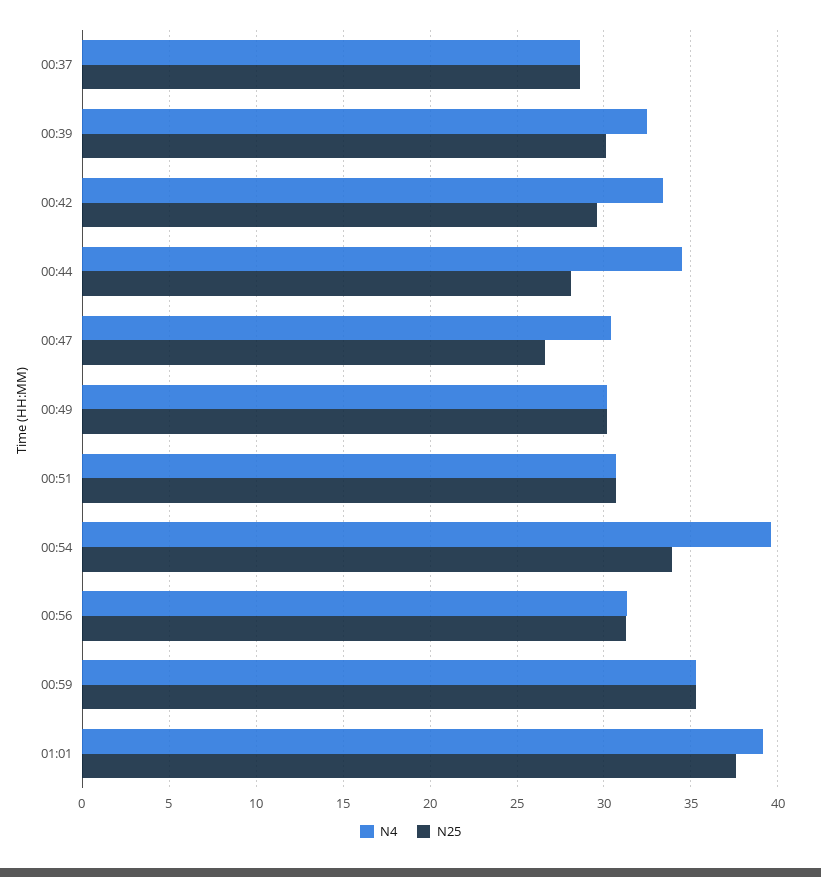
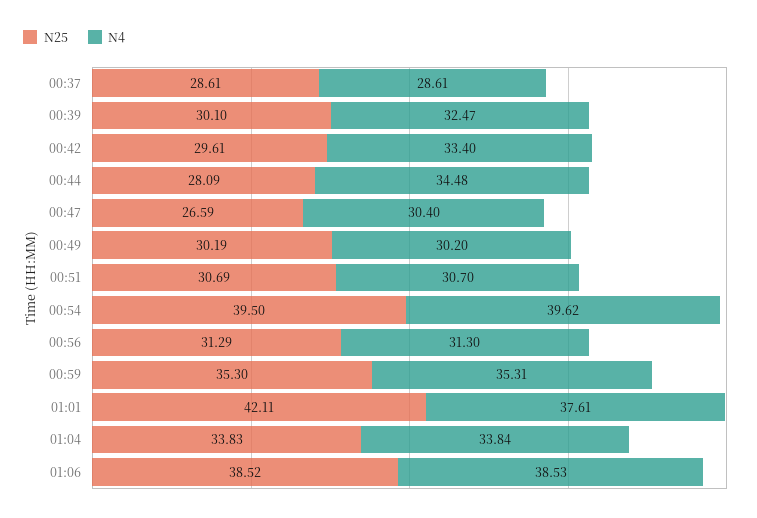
N25, 00:54: 34 -> 39.5
N4, 01:01: 39 -> 37.61
N25, 01:01: 37.5 -> 42.11
N25, 01:04: none -> 33.83
N4, 01:04: none -> 33.84
N25, 01:06: none -> 38.52
N4, 01:06: none -> 38.53

